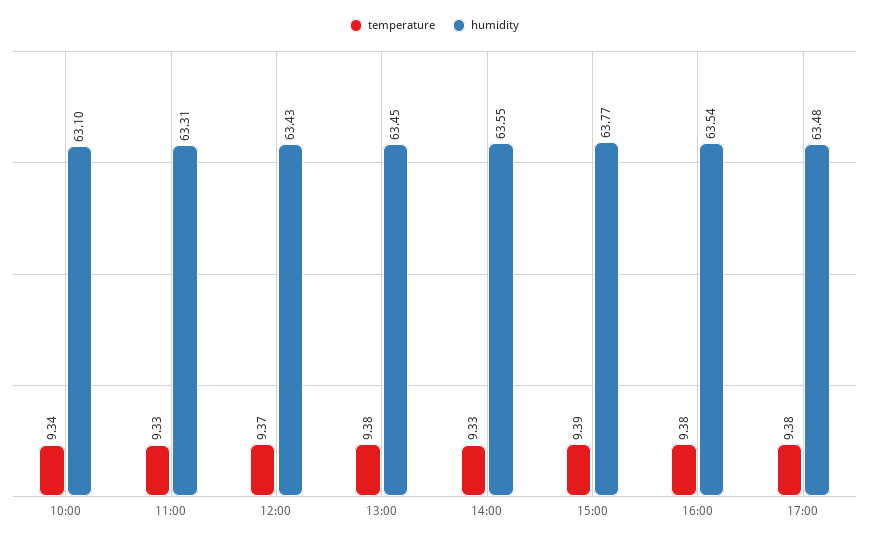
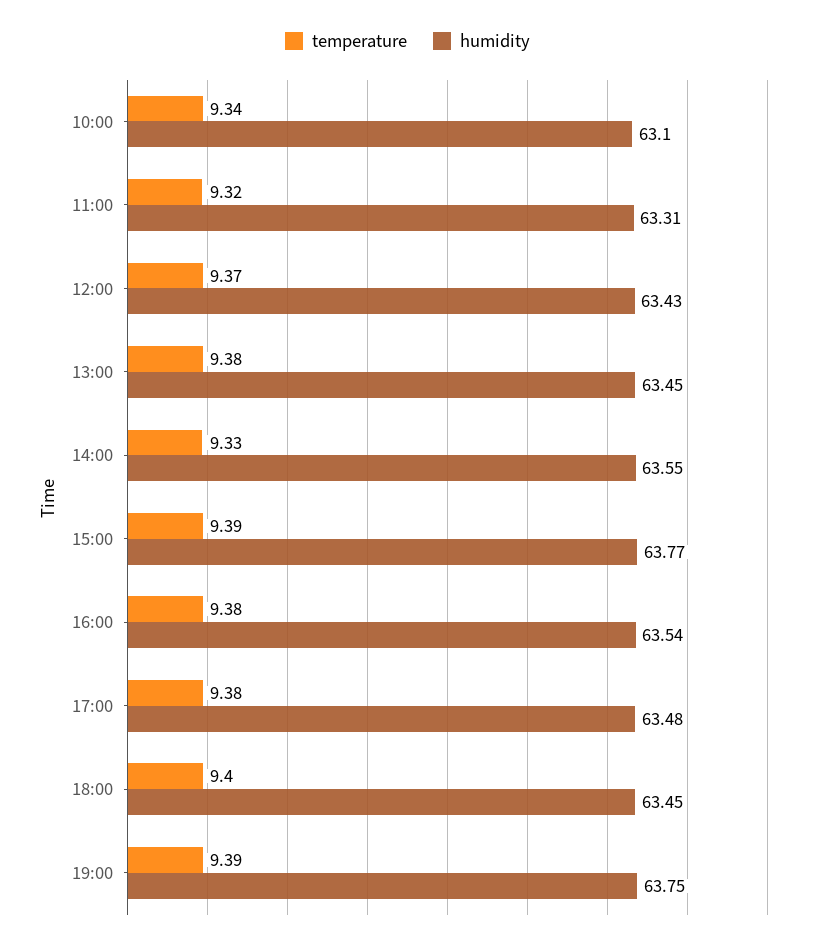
temperature, 11:00: 9.33 -> 9.32
temperature, 18:00: none -> 9.4
humidity, 18:00: none -> 63.45
temperature, 19:00: none -> 9.39
humidity, 19:00: none -> 63.75

